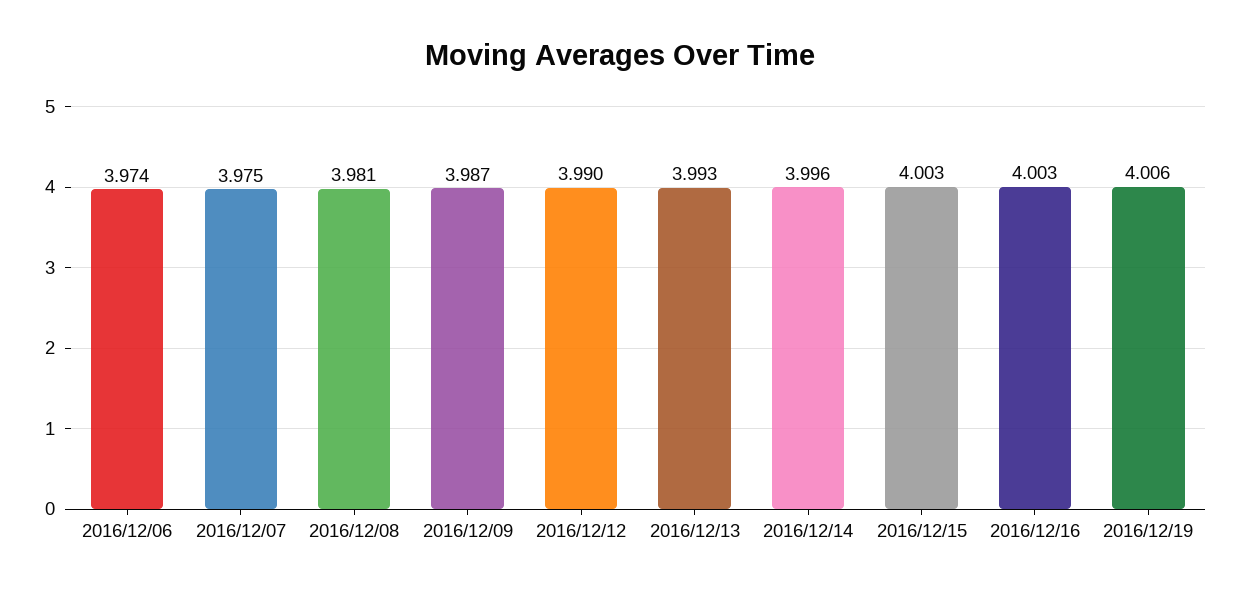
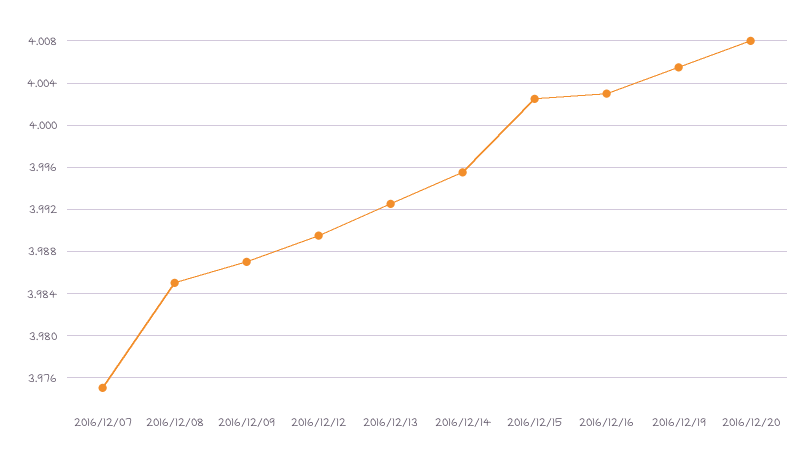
2016/12/06: 3.974 -> none
2016/12/08: 3.981 -> 3.985
2016/12/20: none -> 4.008

